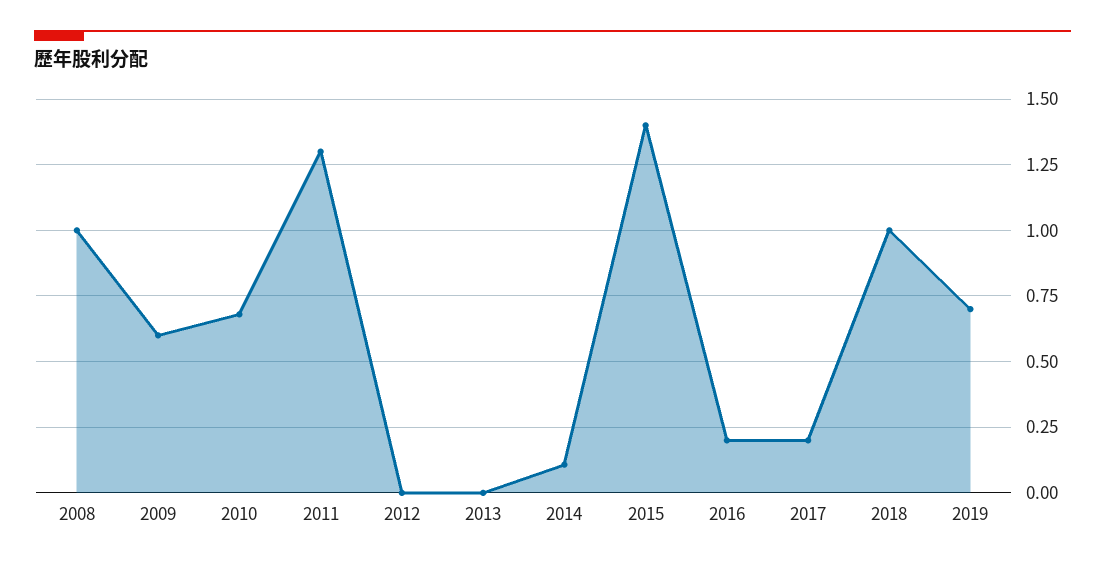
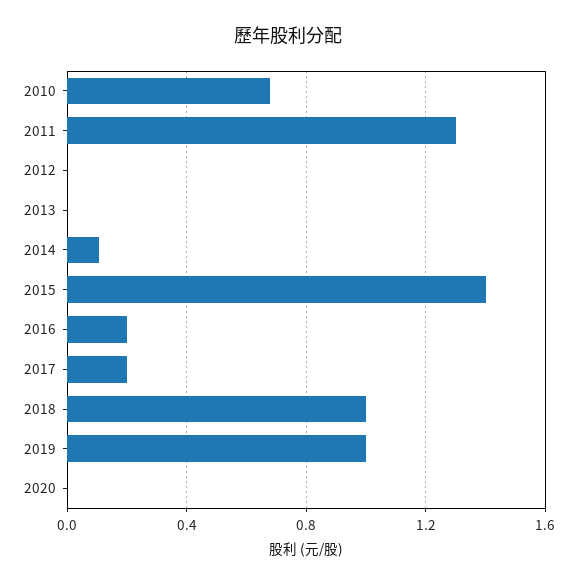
2008: 1 -> none
2009: 0.6 -> none
2019: 0.7 -> 1
2020: none -> 0

